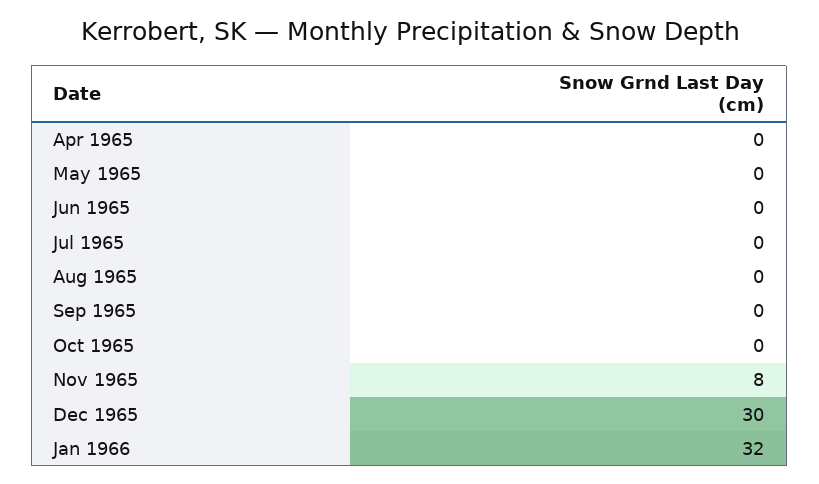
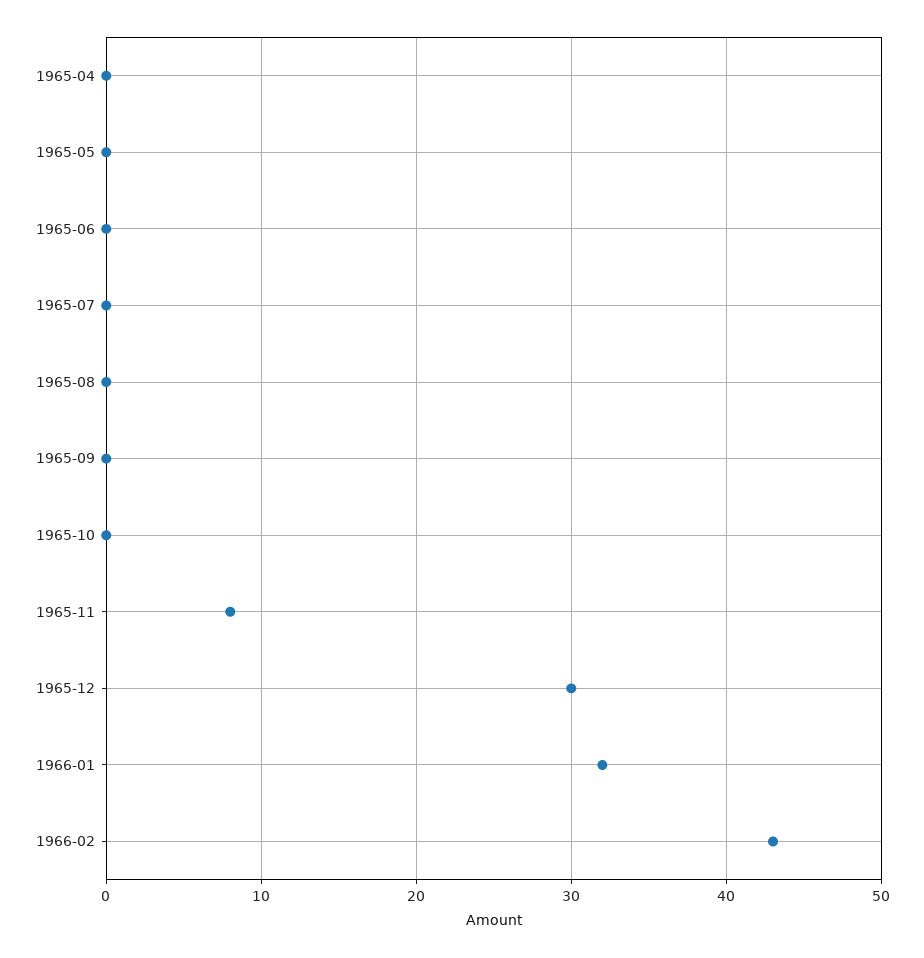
1966-02: none -> 43

